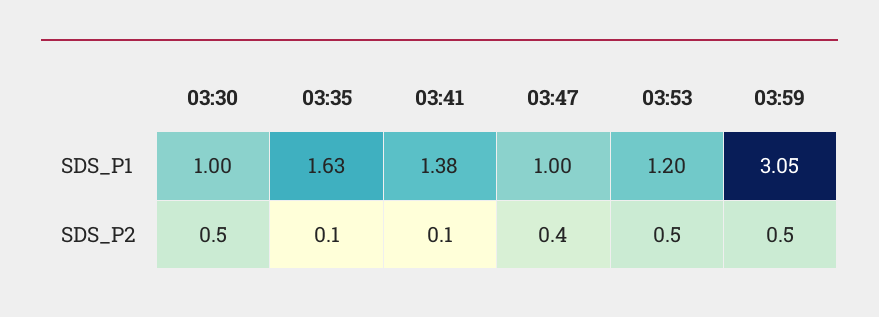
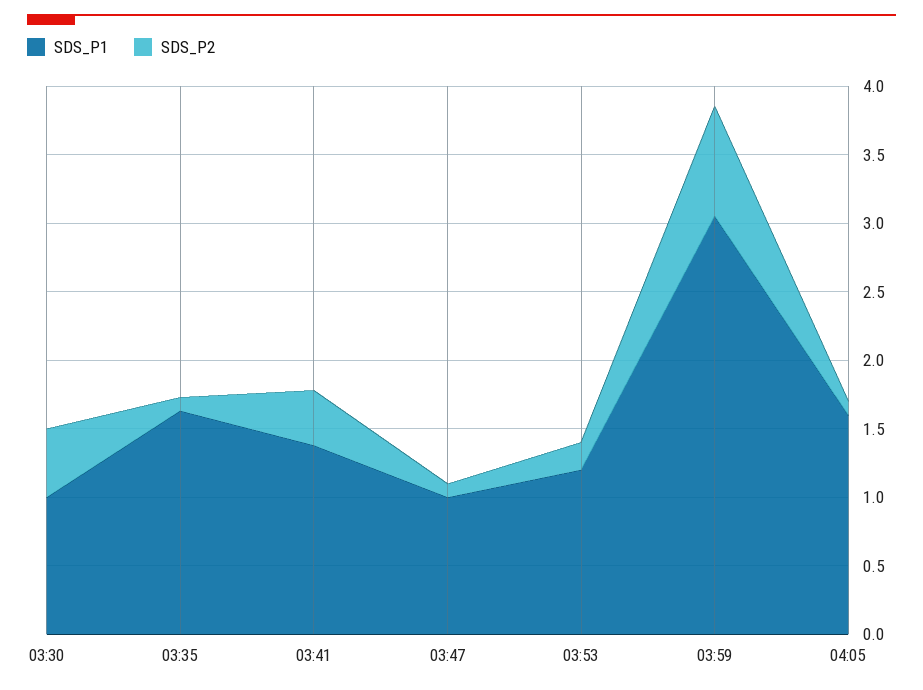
SDS_P2, 03:41: 0.1 -> 0.4
SDS_P2, 03:47: 0.4 -> 0.1
SDS_P2, 03:53: 0.5 -> 0.2
SDS_P2, 03:59: 0.5 -> 0.8
SDS_P1, 04:05: none -> 1.6
SDS_P2, 04:05: none -> 0.1

